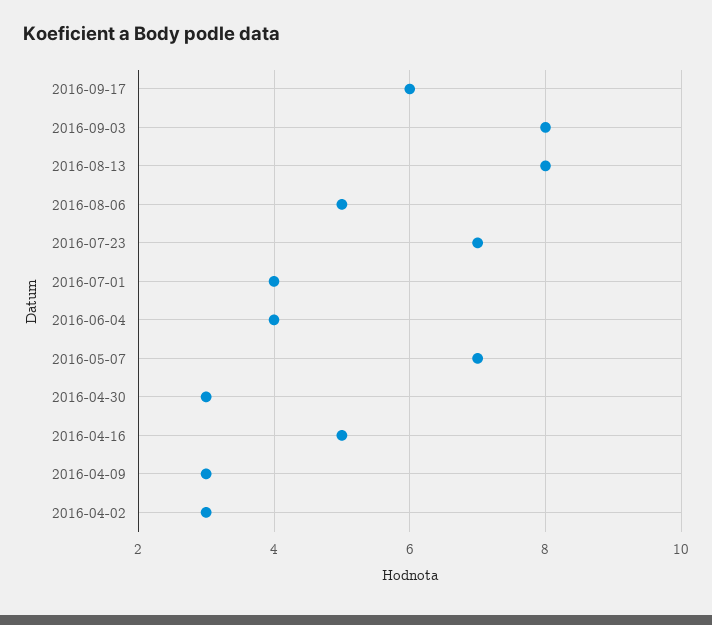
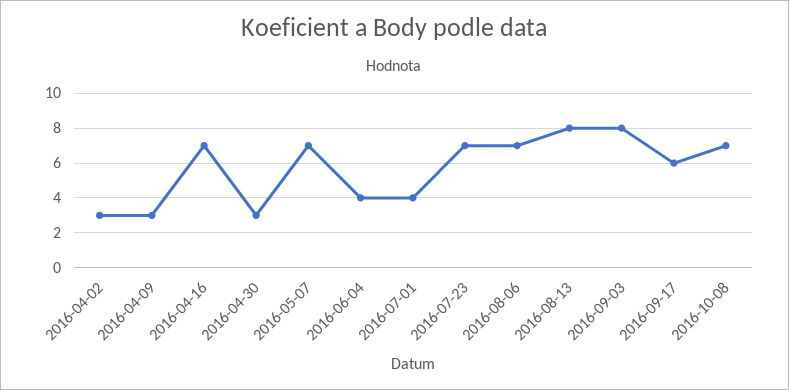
2016-08-06: 5 -> 7
2016-04-16: 5 -> 7
2016-10-08: none -> 7

